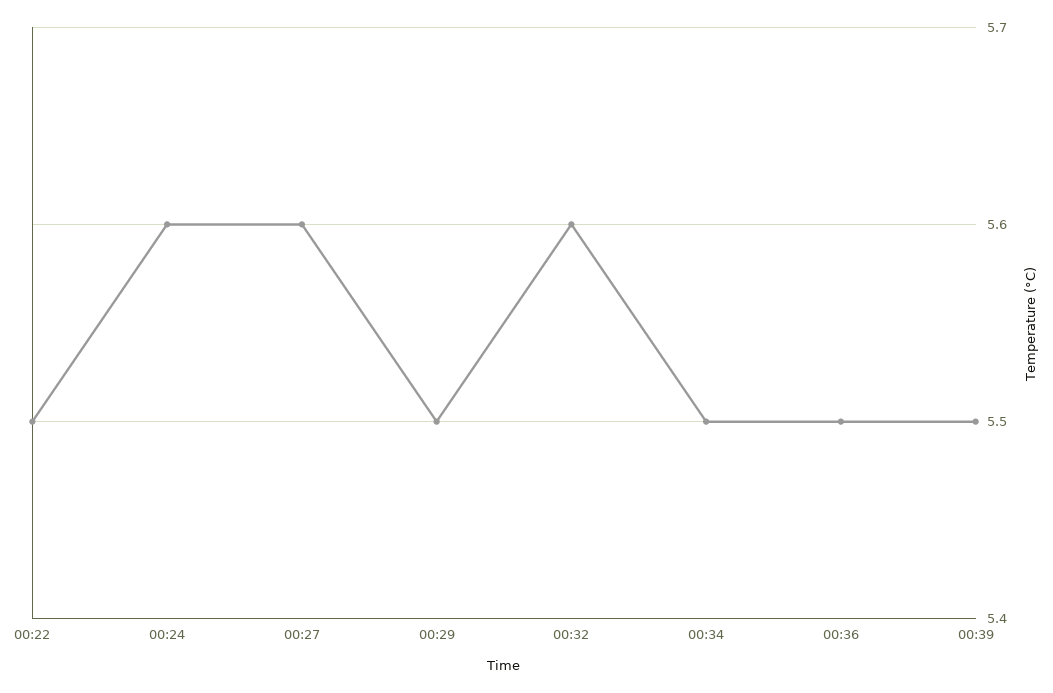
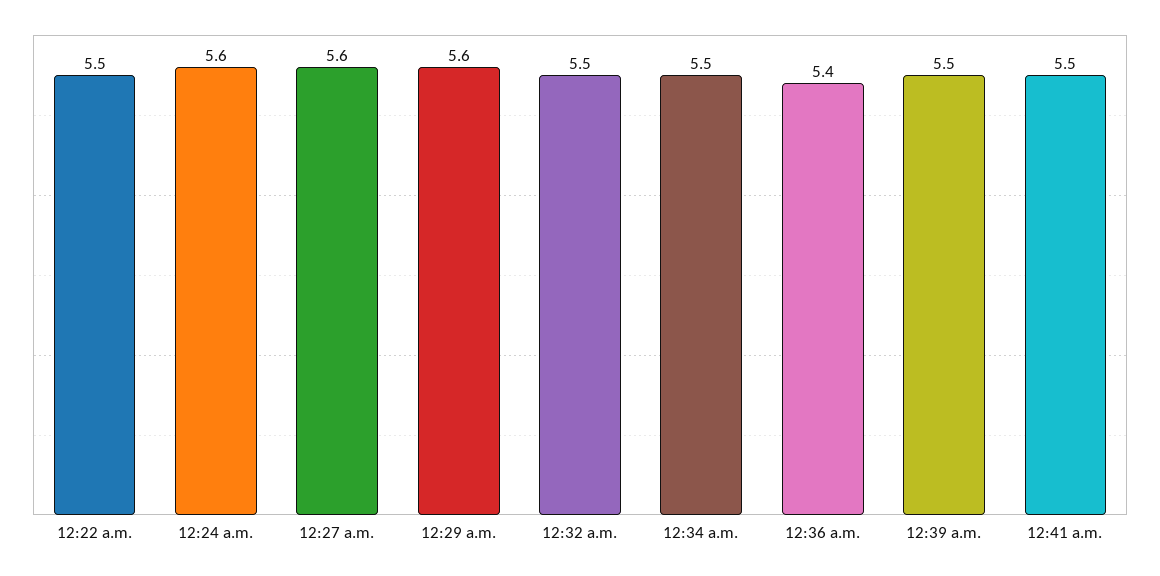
00:29: 5.5 -> 5.6
00:32: 5.6 -> 5.5
00:36: 5.5 -> 5.4
12:41 a.m.: none -> 5.5

